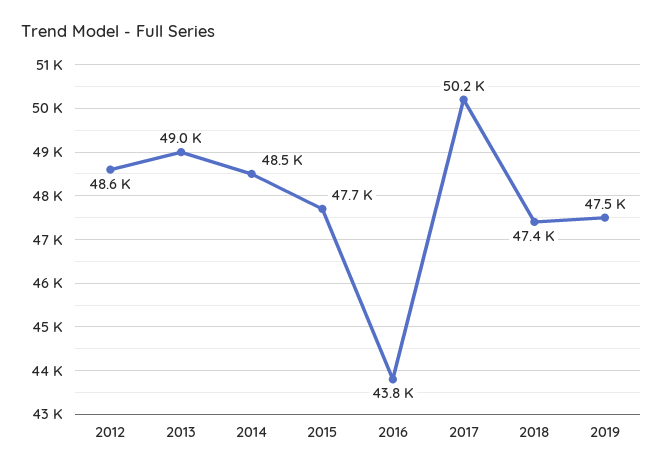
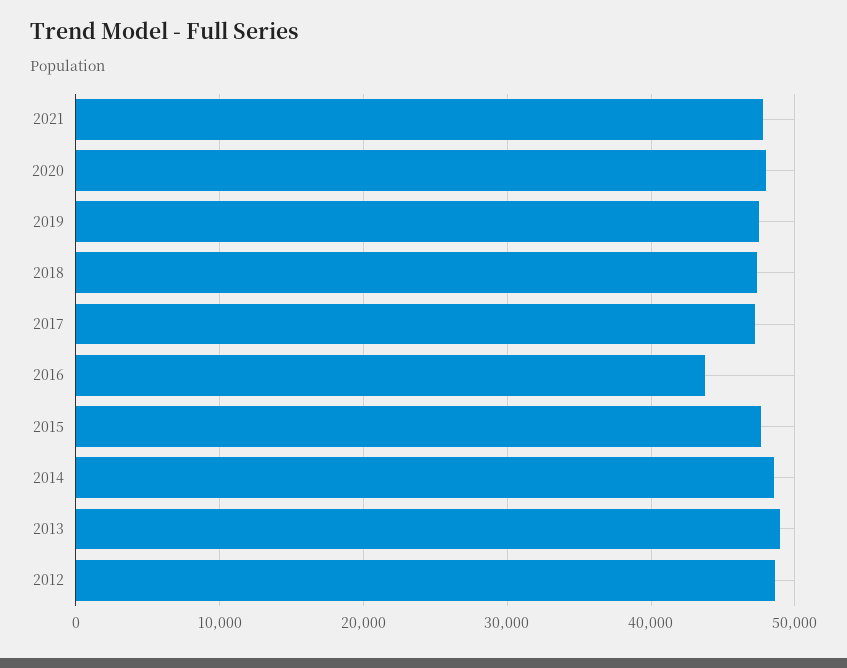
2017: 50200 -> 47000
2021: none -> 48000
2020: none -> 48000

